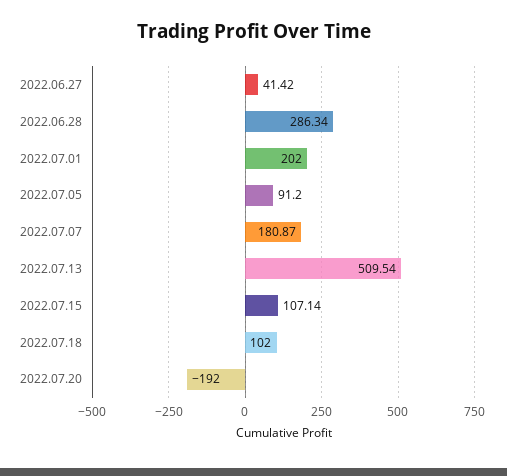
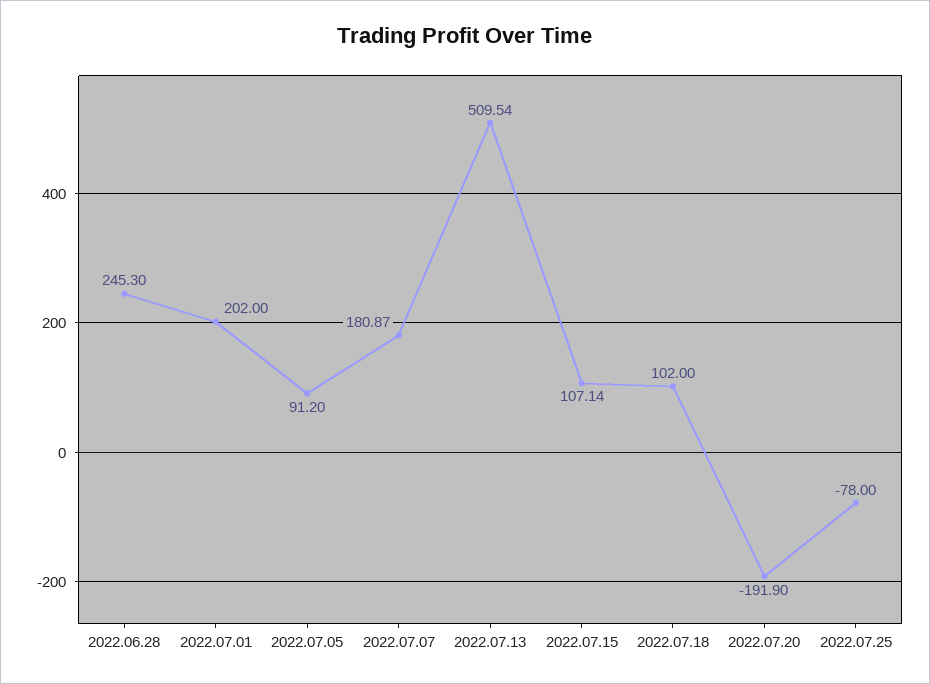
2022.06.27: 41.42 -> none
2022.06.28: 286.34 -> 245.3
2022.07.20: -192 -> -191.9
2022.07.25: none -> -78

